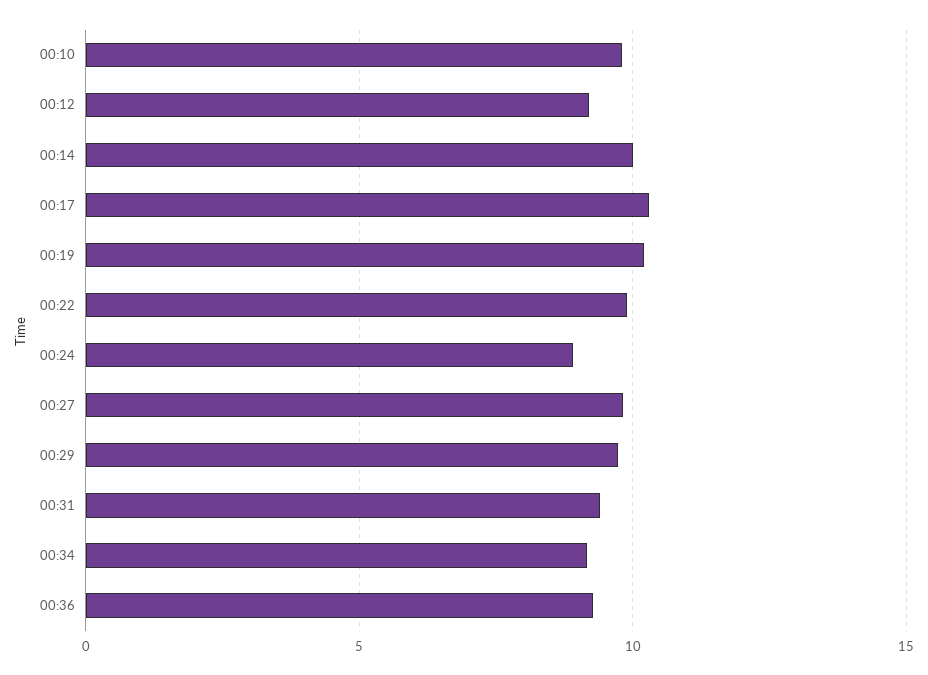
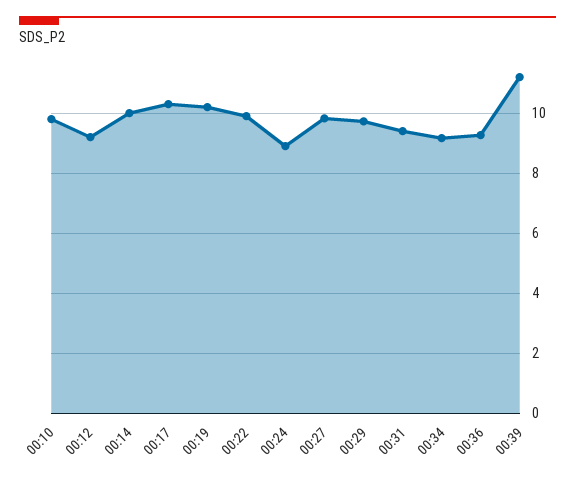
00:39: none -> 11.2

